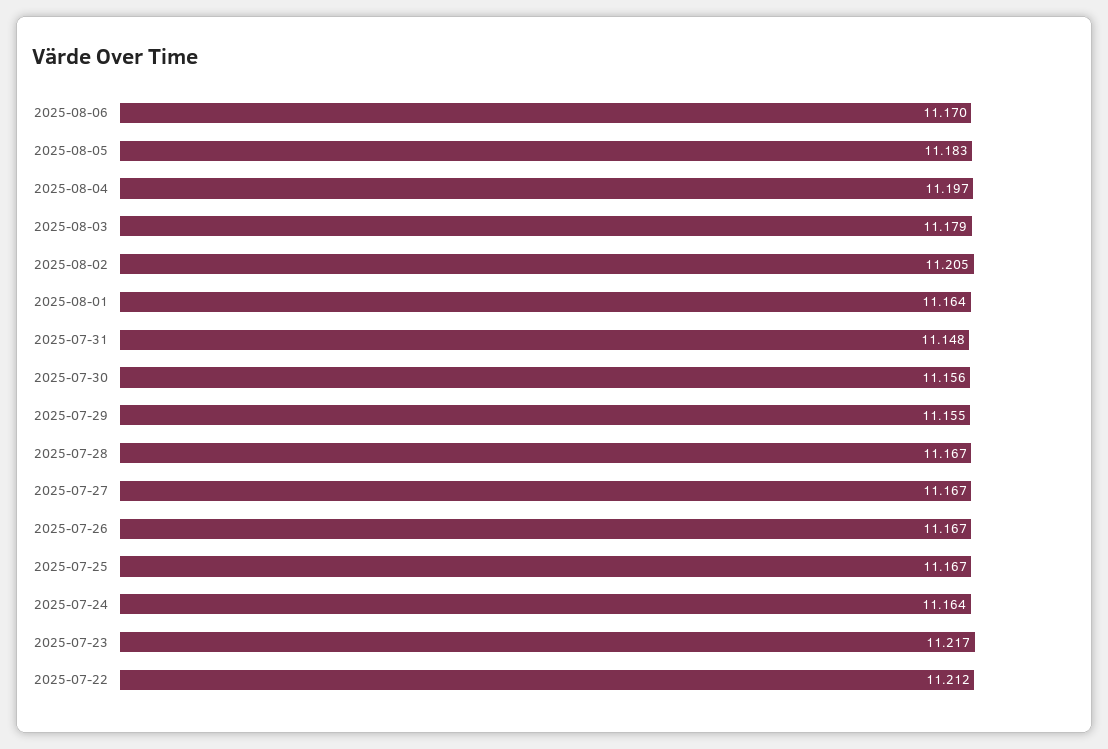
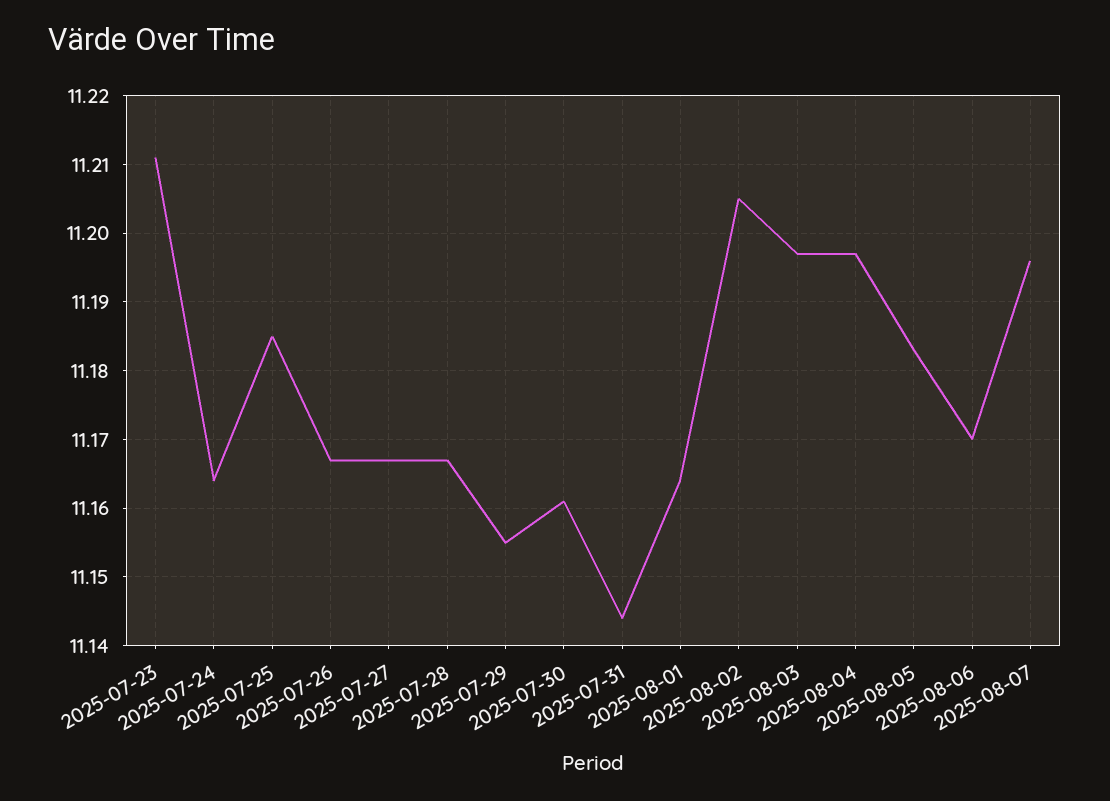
2025-08-03: 11.179 -> 11.197
2025-07-31: 11.148 -> 11.144
2025-07-30: 11.156 -> 11.161
2025-07-25: 11.167 -> 11.185
2025-07-23: 11.217 -> 11.211
2025-07-22: 11.212 -> none
2025-08-07: none -> 11.196

